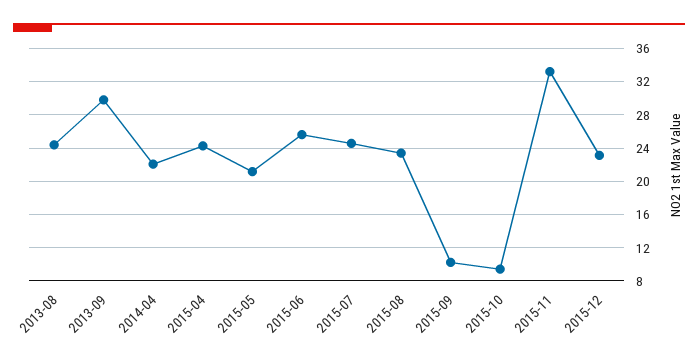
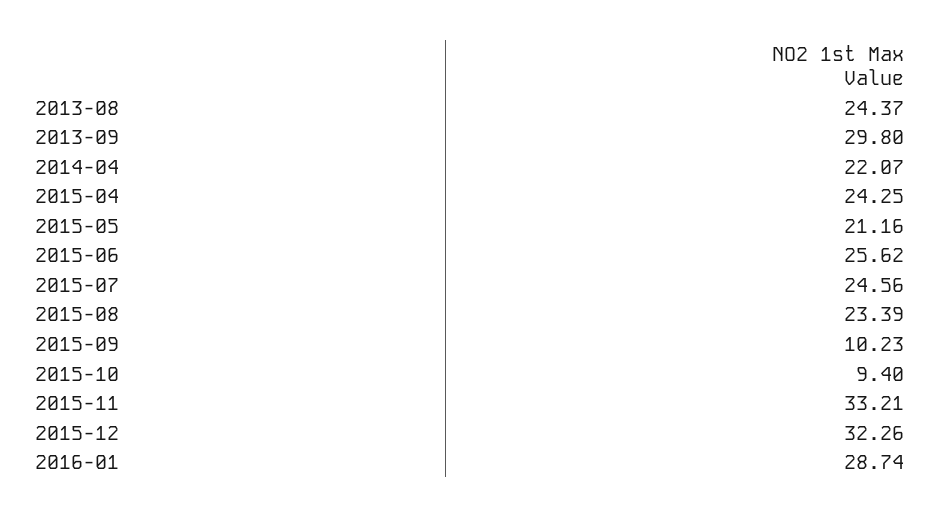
2015-12: 23 -> 32.26
2016-01: none -> 28.74

